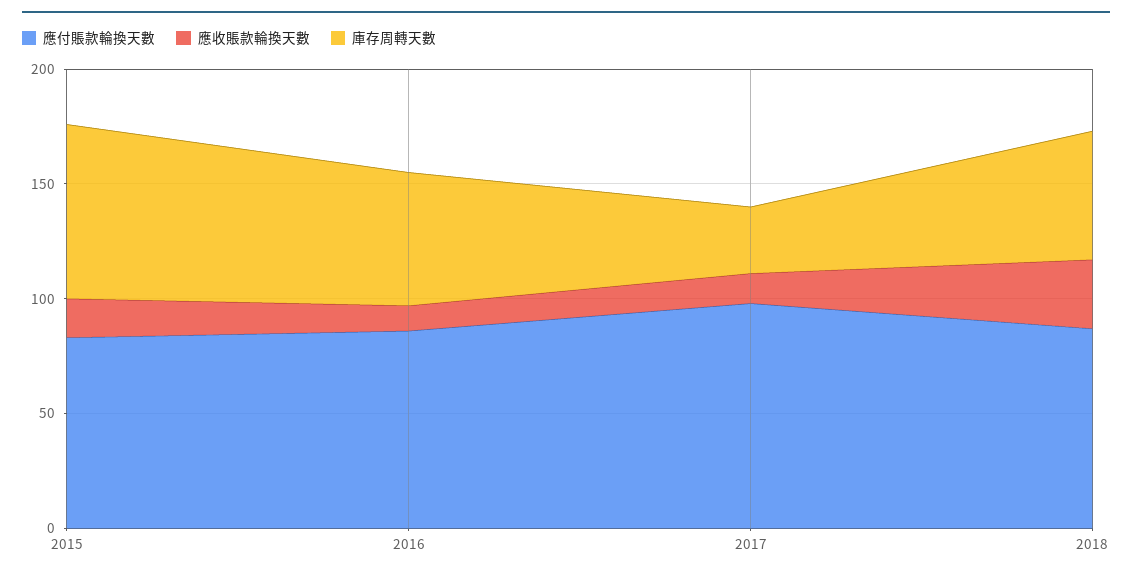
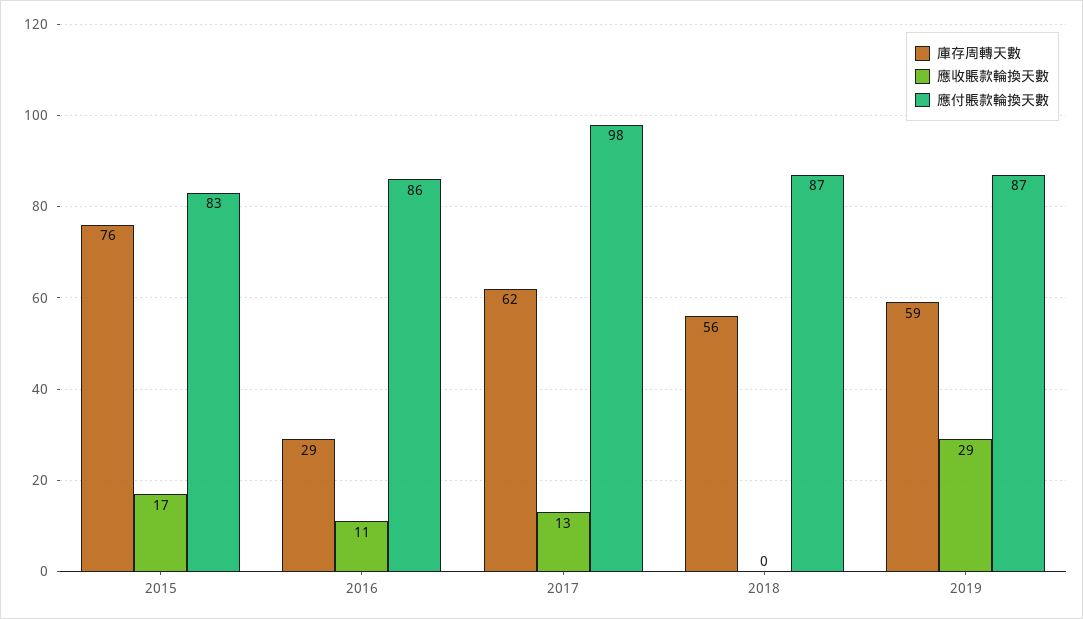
庫存周轉天數, 2016: 60 -> 29
庫存周轉天數, 2017: 30 -> 62
應收賬款輪換天數, 2018: 30 -> 0
庫存周轉天數, 2019: none -> 59
應收賬款輪換天數, 2019: none -> 29
應付賬款輪換天數, 2019: none -> 87

